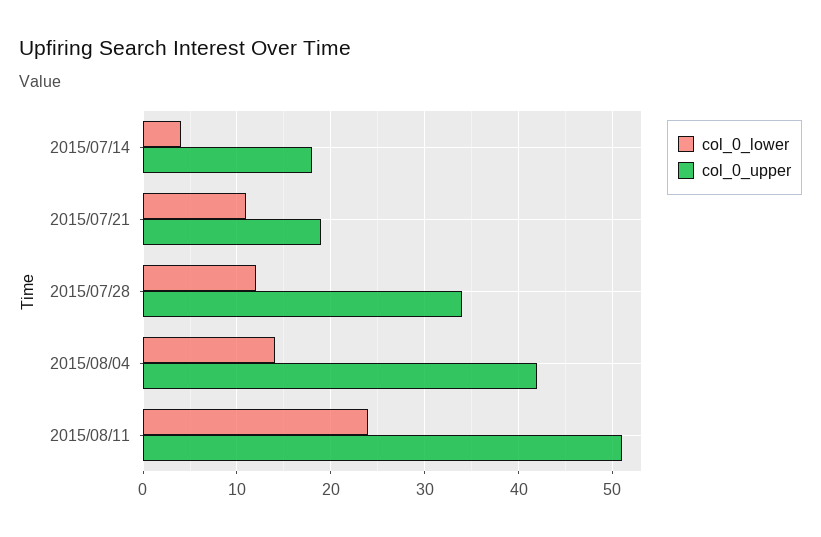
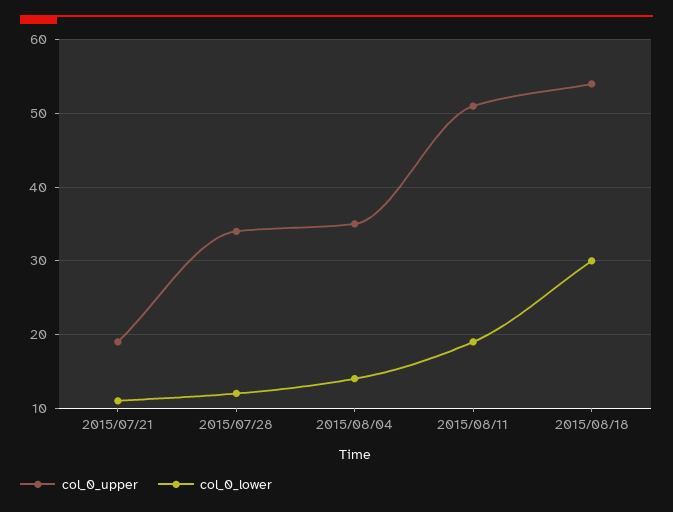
col_0_lower, 2015/07/14: 4 -> none
col_0_upper, 2015/07/14: 18 -> none
col_0_upper, 2015/08/04: 42 -> 35
col_0_lower, 2015/08/11: 24 -> 19
col_0_upper, 2015/08/18: none -> 54
col_0_lower, 2015/08/18: none -> 30

